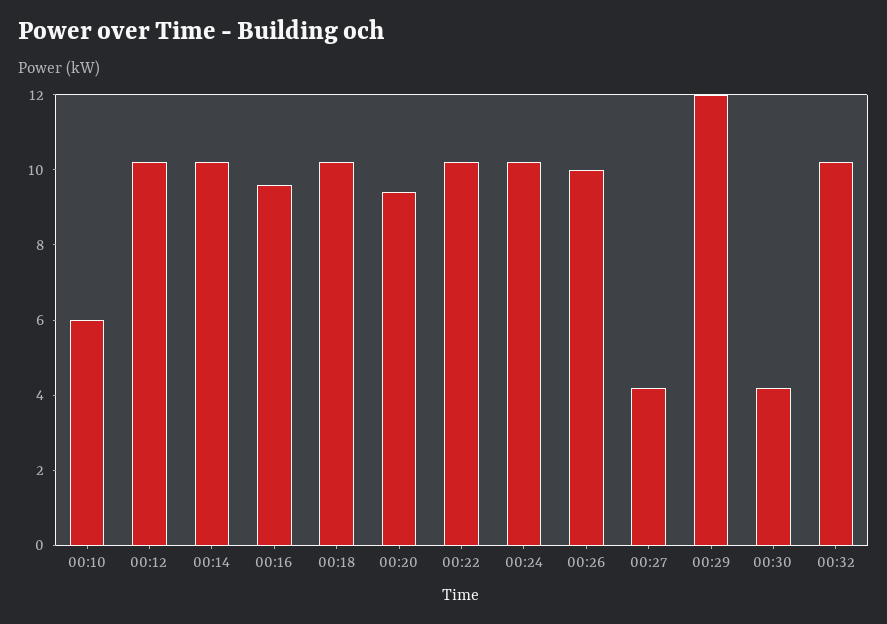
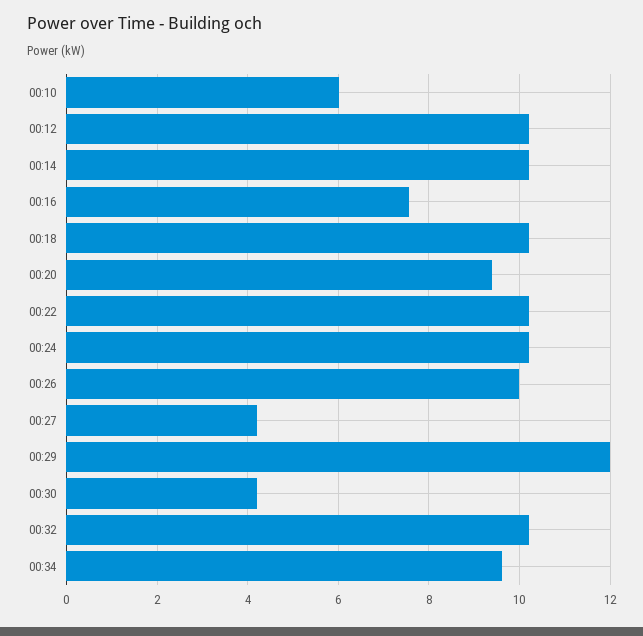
00:16: 9.5 -> 7.6
00:34: none -> 9.6

